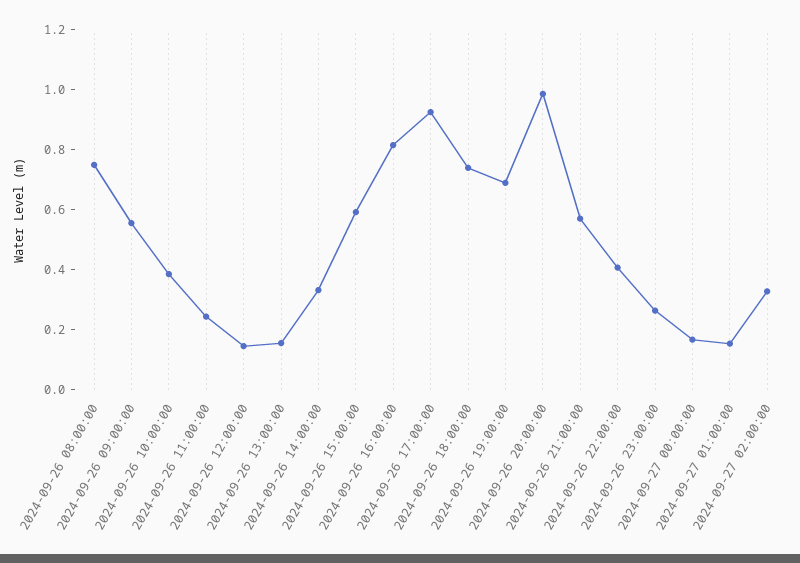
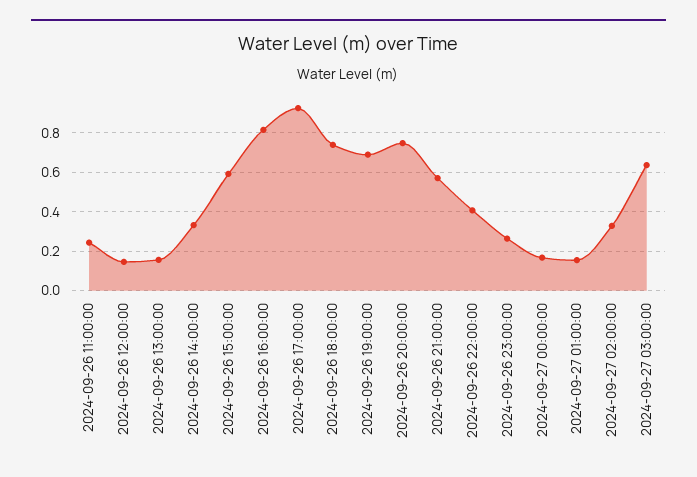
2024-09-26 08:00:00: 0.75 -> none
2024-09-26 09:00:00: 0.55 -> none
2024-09-26 10:00:00: 0.4 -> none
2024-09-26 20:00:00: 1 -> 0.75
2024-09-27 03:00:00: none -> 0.65

